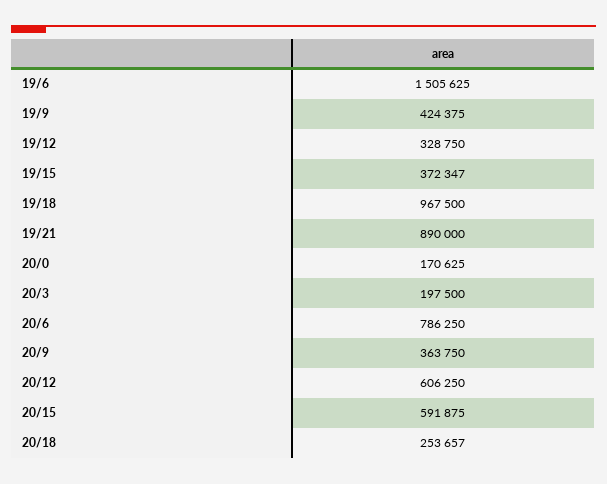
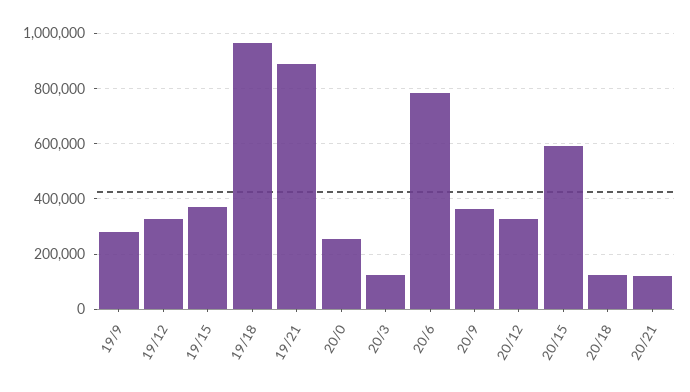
19/6: 1505625 -> none
19/9: 424375 -> 275000
20/0: 170625 -> 250000
20/3: 197500 -> 125000
20/12: 606250 -> 325000
20/18: 253657 -> 125000
20/21: none -> 125000

